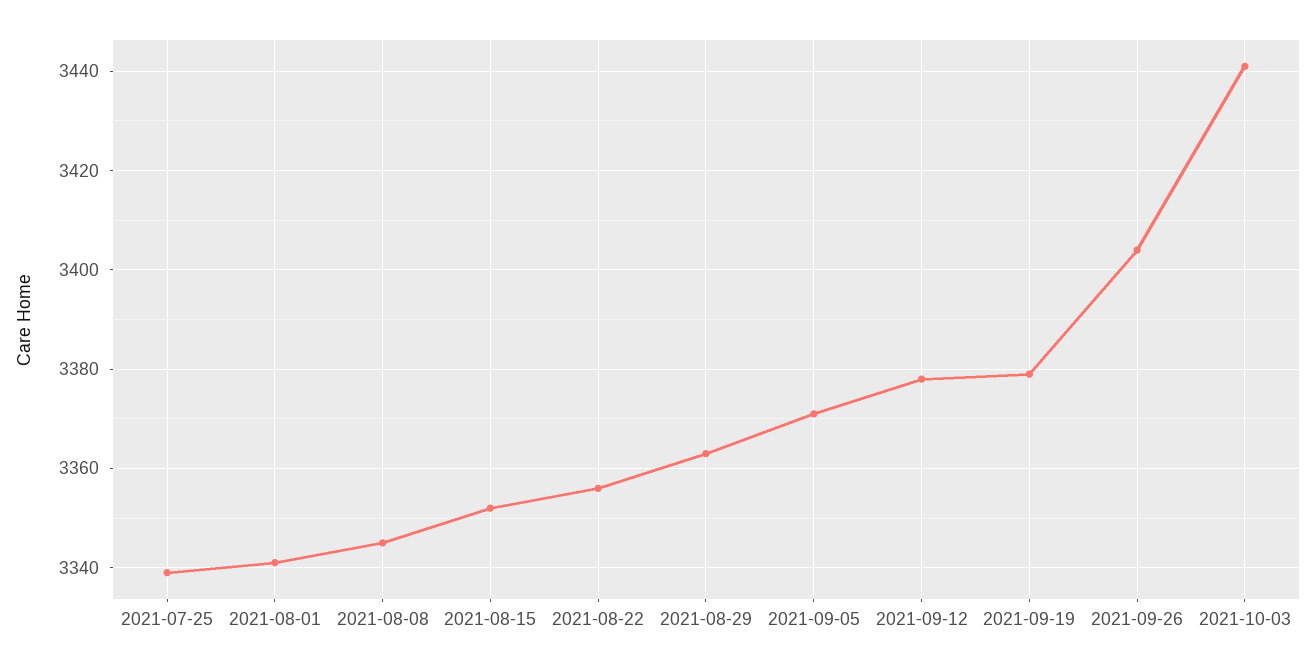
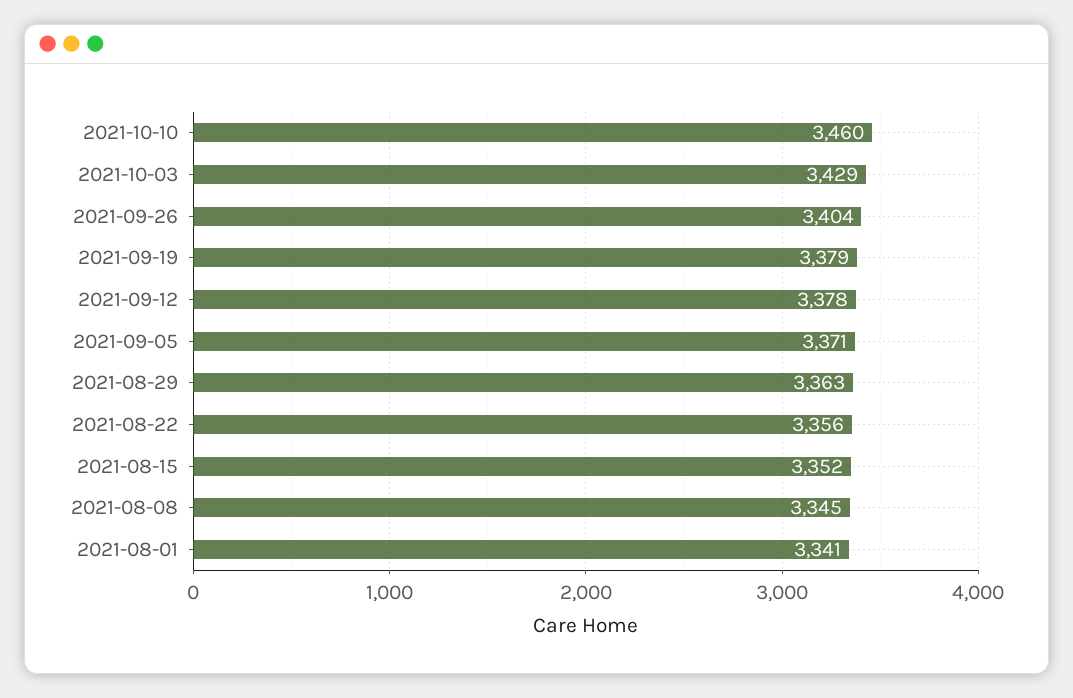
2021-07-25: 3340 -> none
2021-10-03: 3440 -> 3429
2021-10-10: none -> 3460

